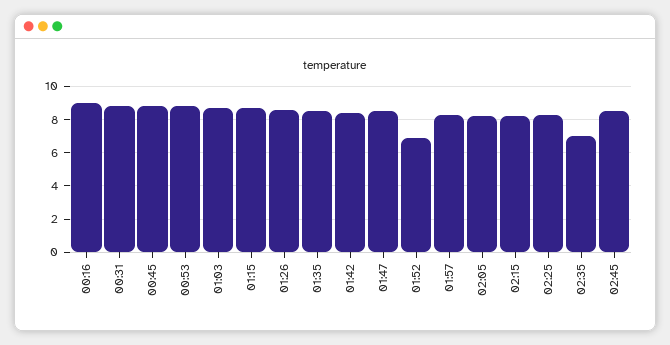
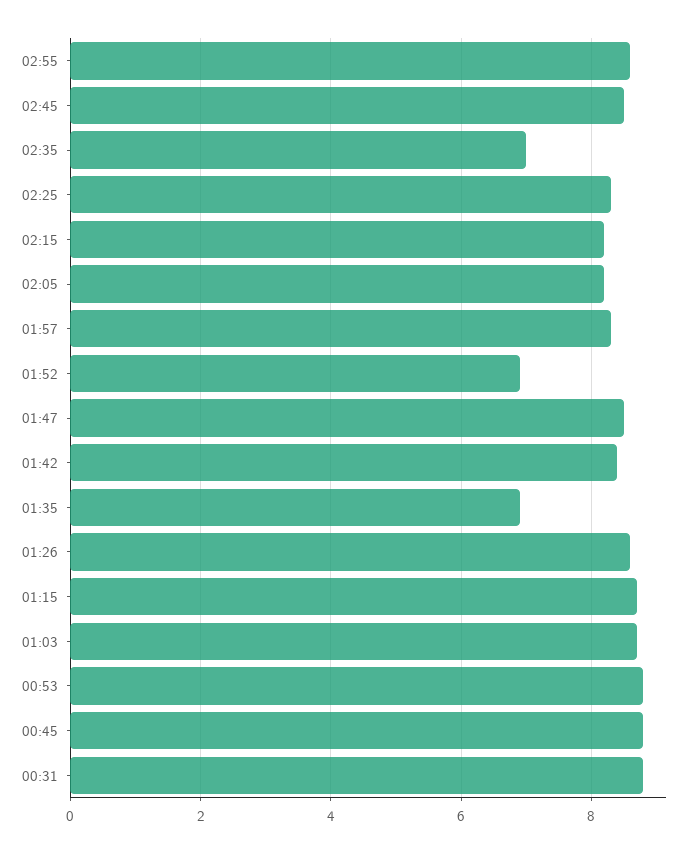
00:16: 9 -> none
01:35: 8.5 -> 7
02:55: none -> 8.5

